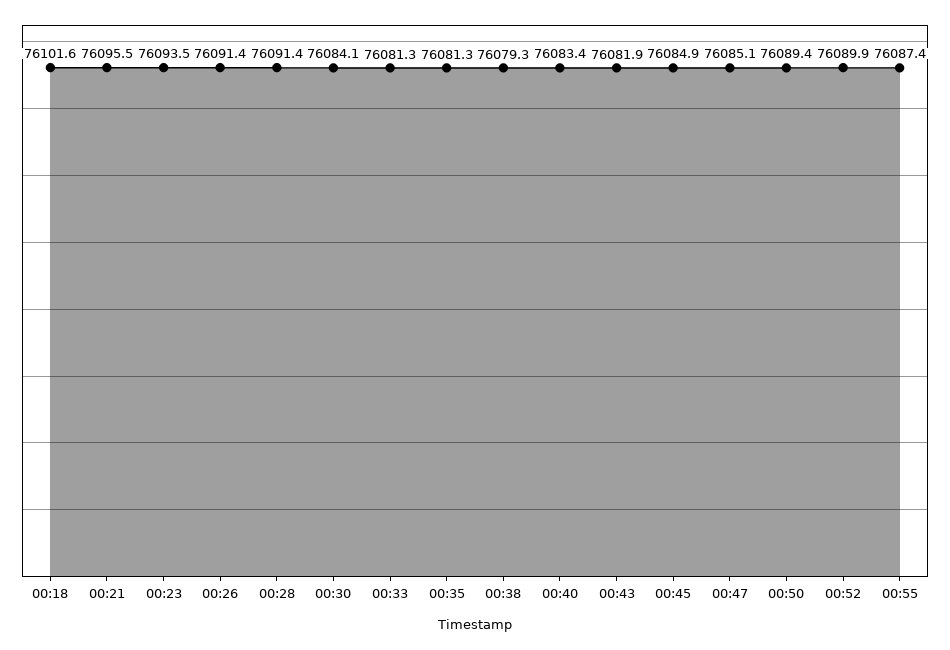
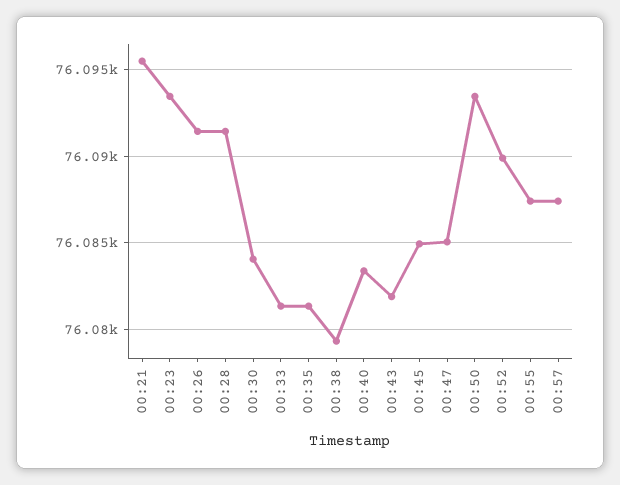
00:18: 76101.6 -> none
00:50: 76089.4 -> 76093.5
00:57: none -> 76087.5

